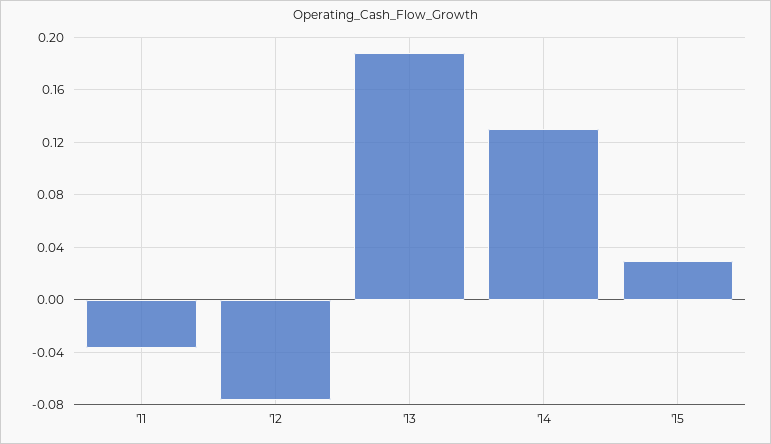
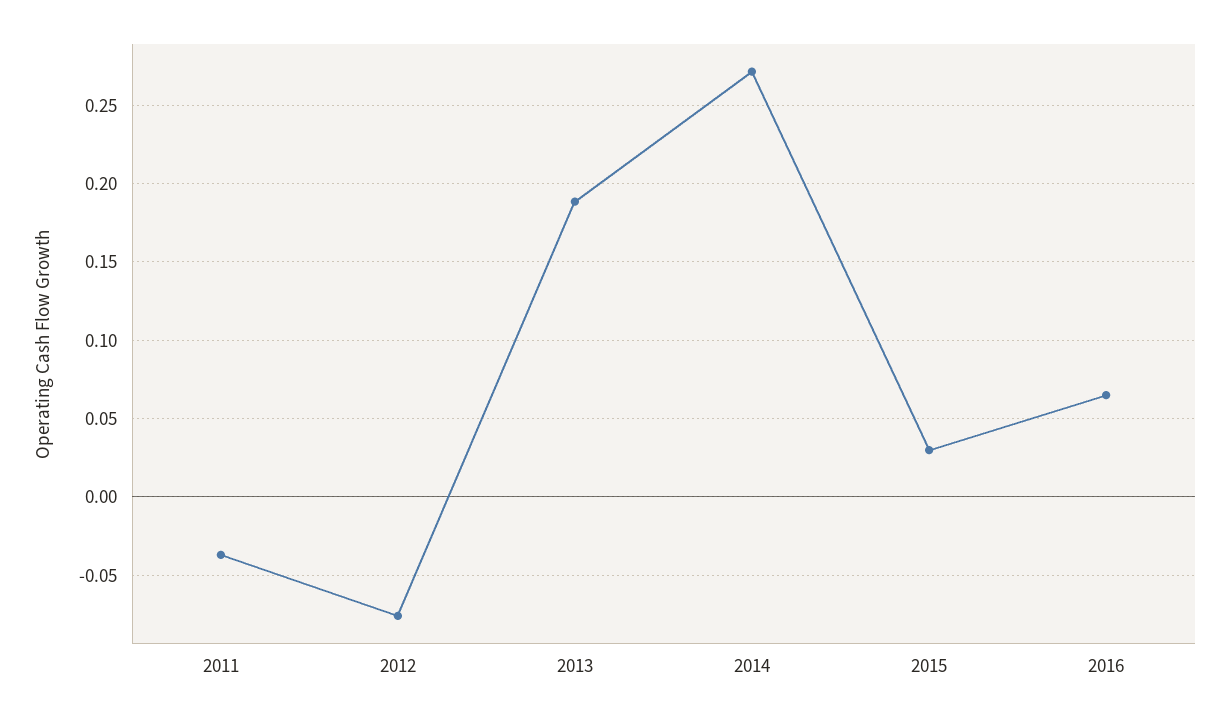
'14: 0.13 -> 0.27
2016: none -> 0.065

